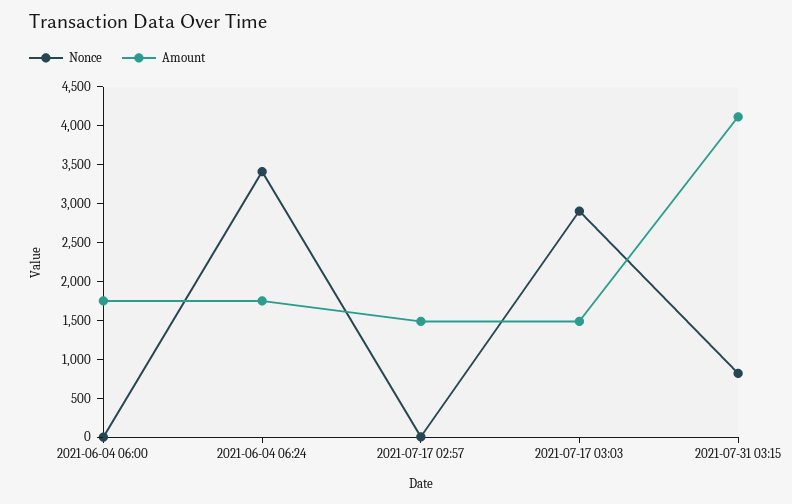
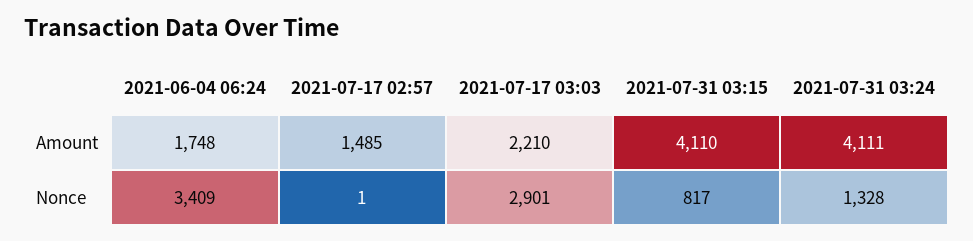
Nonce, 2021-06-04 06:00: 0 -> none
Amount, 2021-06-04 06:00: 1750 -> none
Amount, 2021-07-17 03:03: 1500 -> 2210
Amount, 2021-07-31 03:24: none -> 4111
Nonce, 2021-07-31 03:24: none -> 1328

